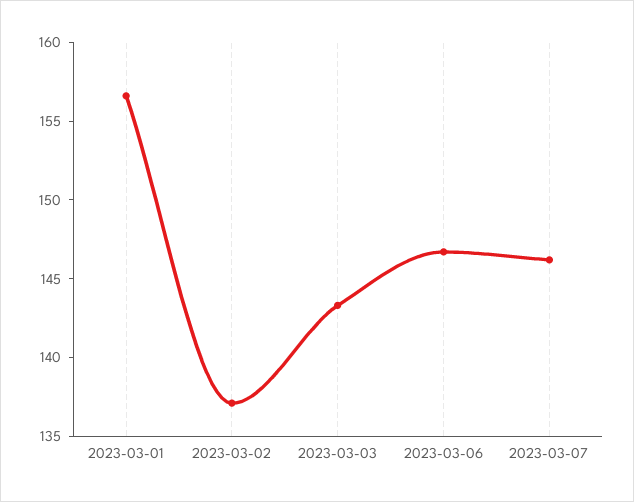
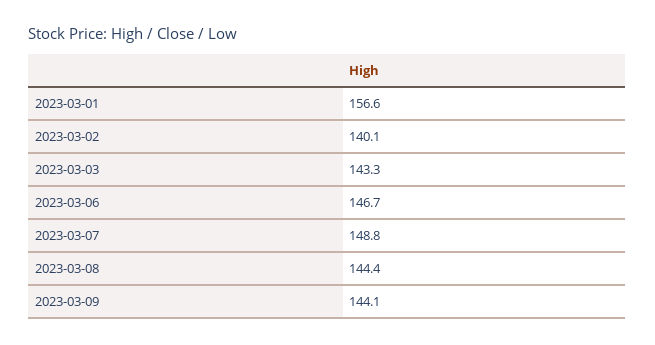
2023-03-02: 137 -> 140.1
2023-03-07: 146 -> 148.8
2023-03-08: none -> 144.4
2023-03-09: none -> 144.1

